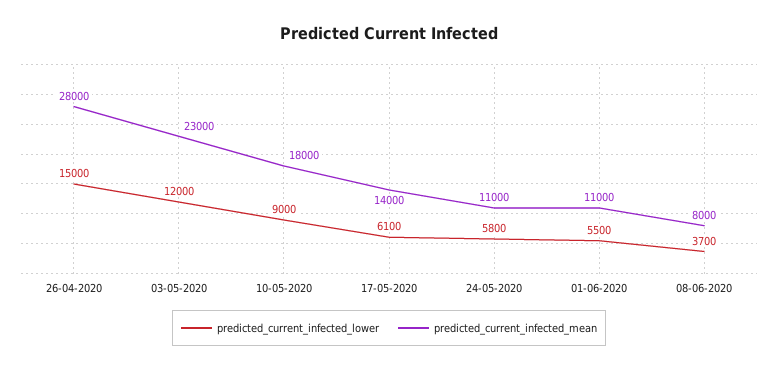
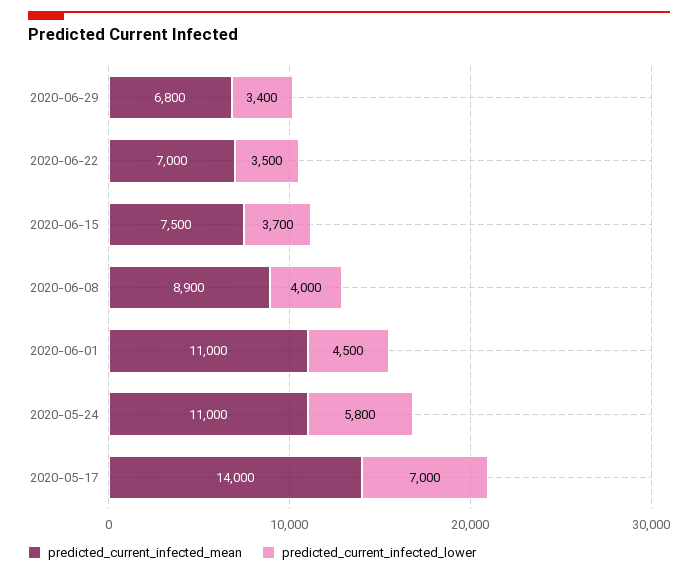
predicted_current_infected_lower, 26-04-2020: 15000 -> none
predicted_current_infected_mean, 26-04-2020: 28000 -> none
predicted_current_infected_lower, 03-05-2020: 12000 -> none
predicted_current_infected_mean, 03-05-2020: 23000 -> none
predicted_current_infected_lower, 10-05-2020: 9000 -> none
predicted_current_infected_mean, 10-05-2020: 18000 -> none
predicted_current_infected_lower, 17-05-2020: 6100 -> 7000
predicted_current_infected_lower, 01-06-2020: 5500 -> 4500
predicted_current_infected_lower, 08-06-2020: 3700 -> 4000
predicted_current_infected_mean, 08-06-2020: 8000 -> 8900
predicted_current_infected_mean, 2020-06-29: none -> 6800
predicted_current_infected_lower, 2020-06-29: none -> 3400
predicted_current_infected_mean, 2020-06-22: none -> 7000
predicted_current_infected_lower, 2020-06-22: none -> 3500
predicted_current_infected_mean, 2020-06-15: none -> 7500
predicted_current_infected_lower, 2020-06-15: none -> 3700

